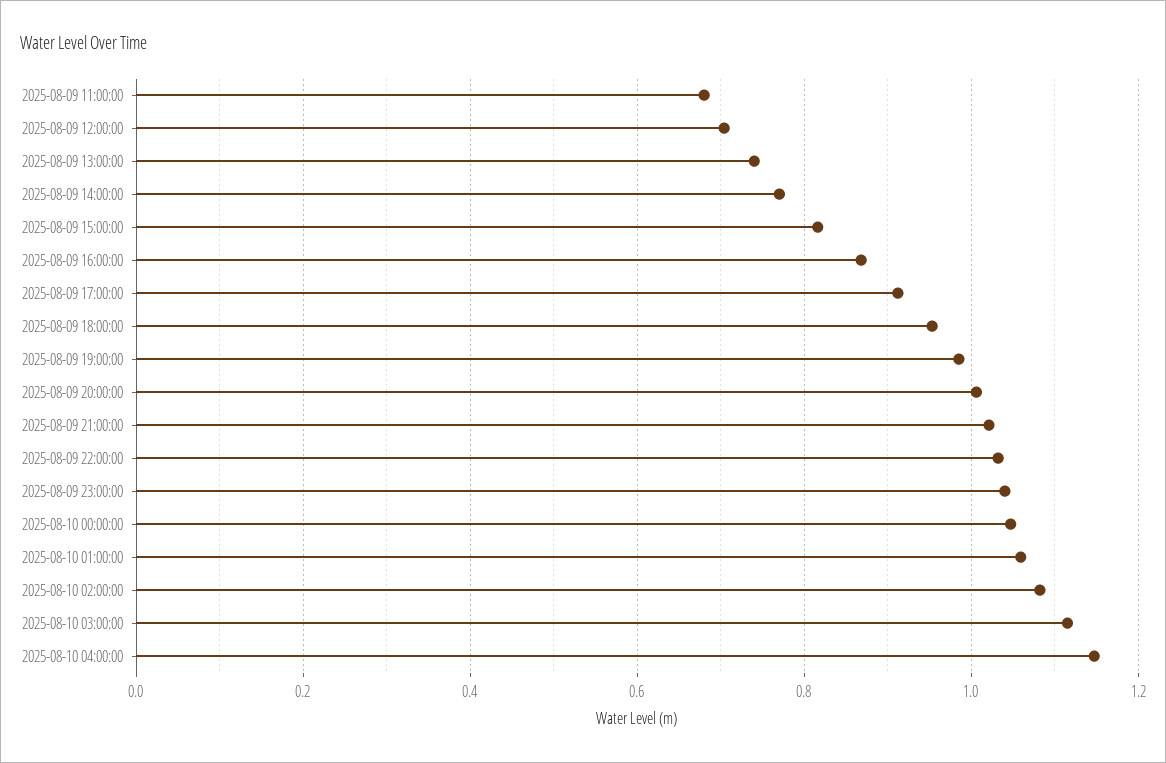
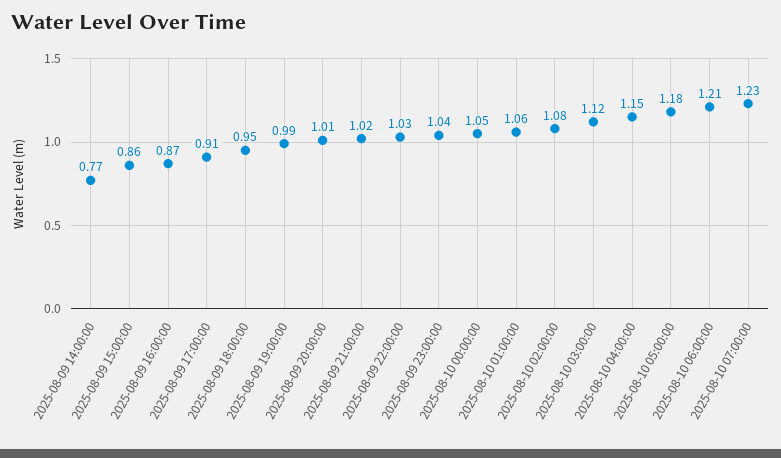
2025-08-09 11:00:00: 0.68 -> none
2025-08-09 12:00:00: 0.7 -> none
2025-08-09 13:00:00: 0.74 -> none
2025-08-09 15:00:00: 0.82 -> 0.86
2025-08-10 05:00:00: none -> 1.18
2025-08-10 06:00:00: none -> 1.21
2025-08-10 07:00:00: none -> 1.23

